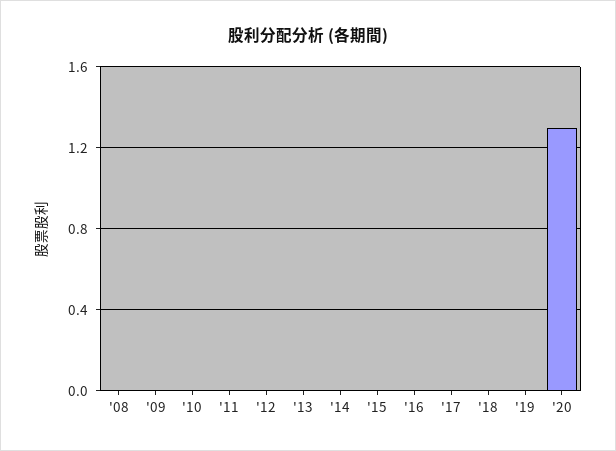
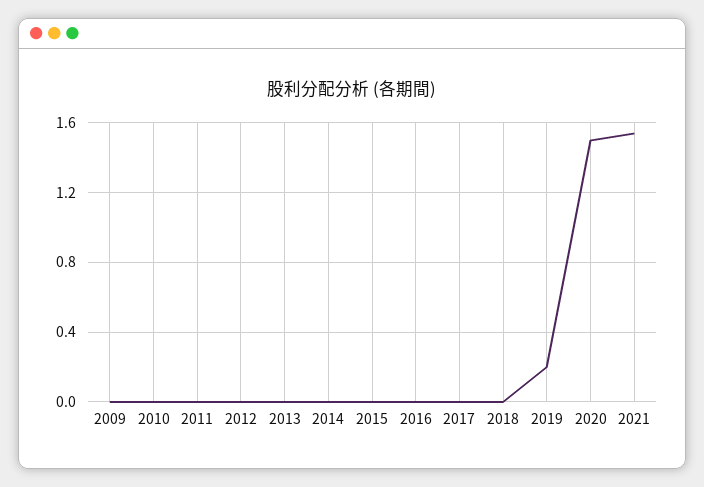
'08: 0 -> none
'19: 0 -> 0.2
'20: 1.3 -> 1.5
2021: none -> 1.55

